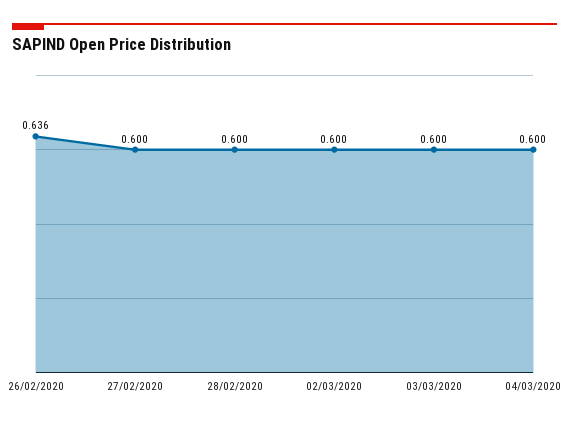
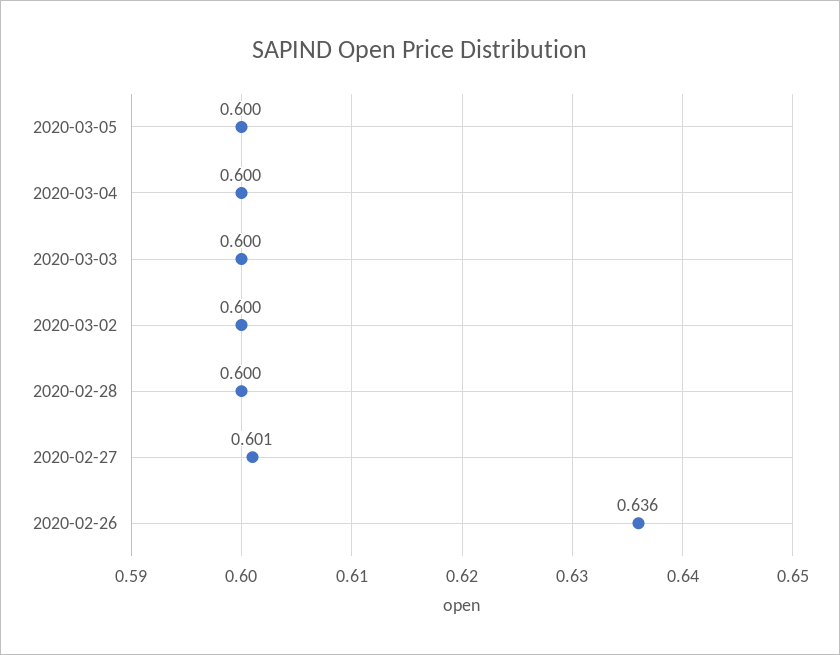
27/02/2020: 0.6 -> 0.601
2020-03-05: none -> 0.6

